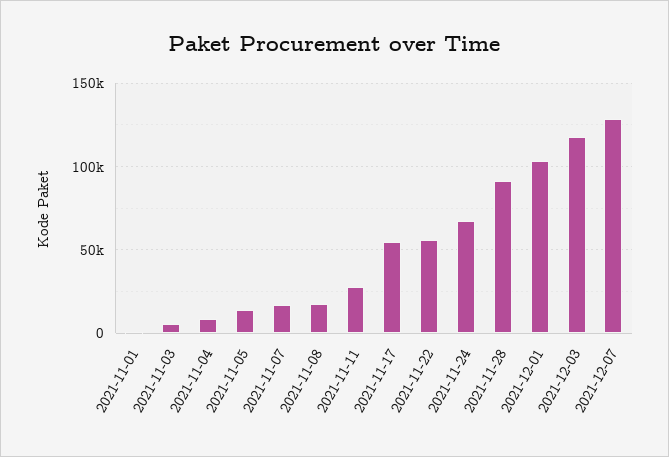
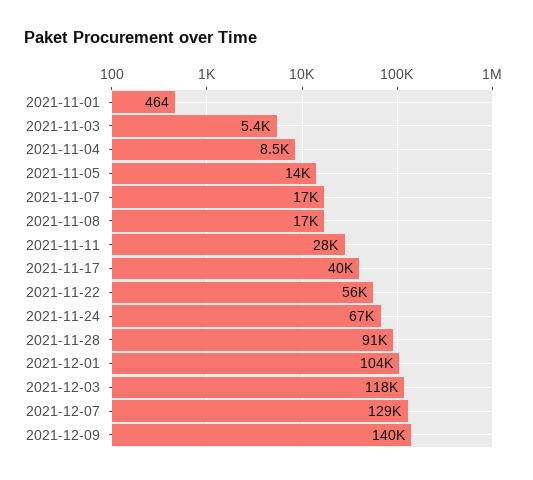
2021-11-17: 55000 -> 40000
2021-12-09: none -> 140000

